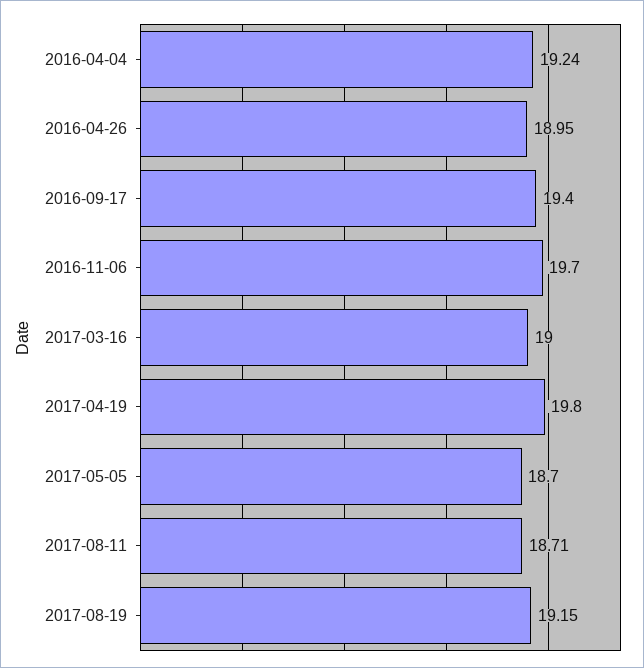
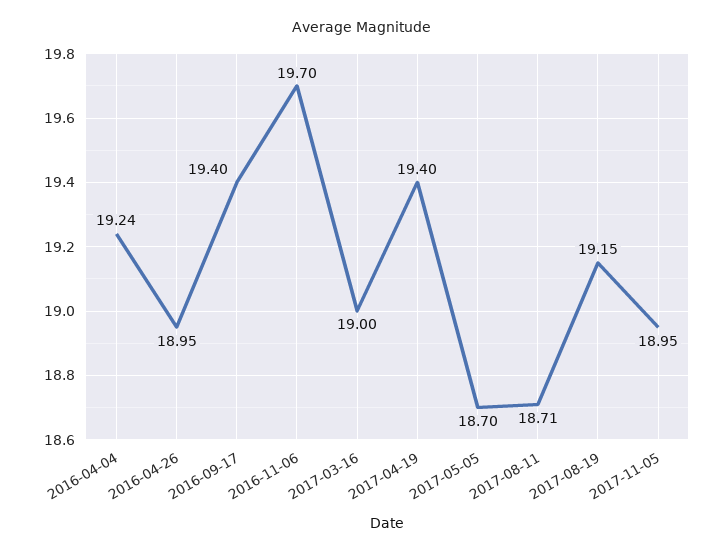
2017-04-19: 19.8 -> 19.4
2017-11-05: none -> 18.95

